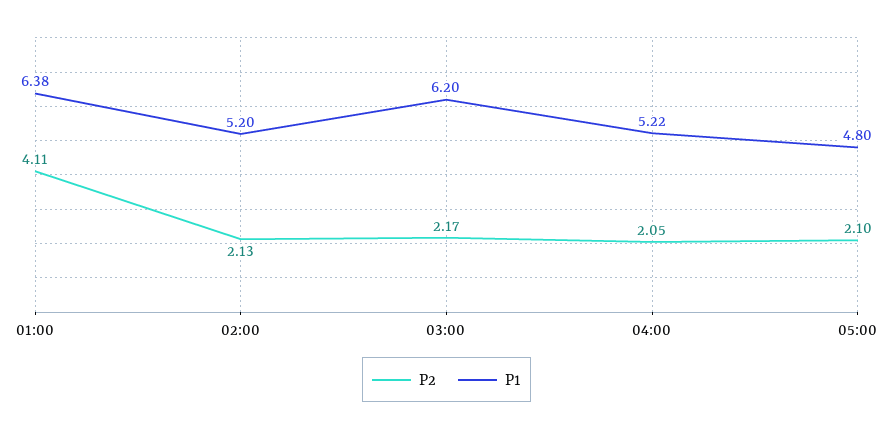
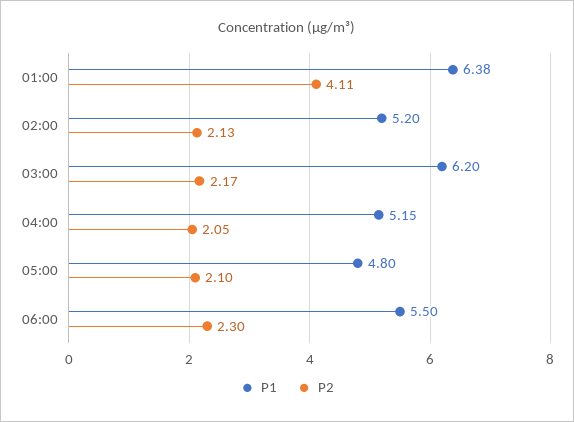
P1, 04:00: 5.22 -> 5.15
P1, 06:00: none -> 5.5
P2, 06:00: none -> 2.3

